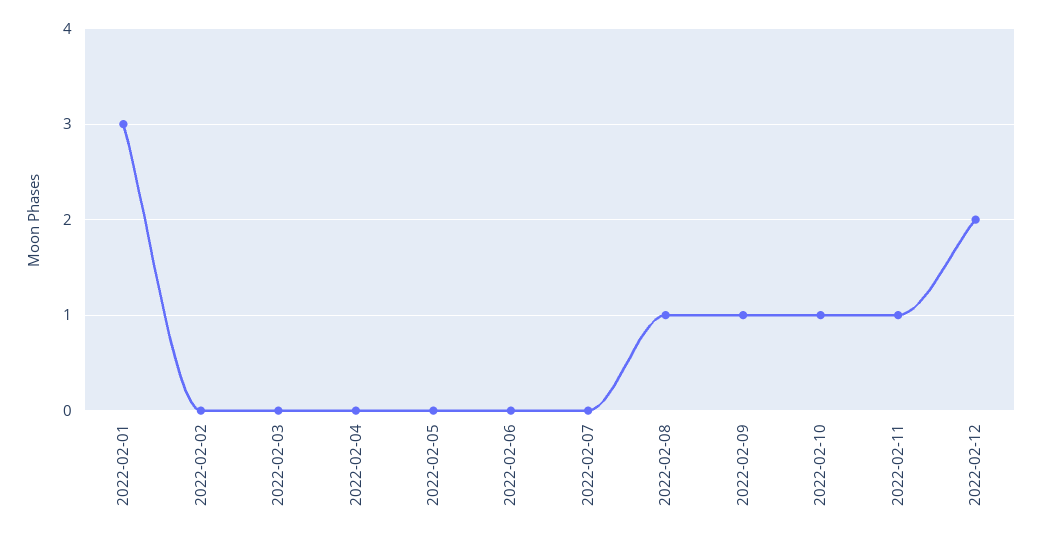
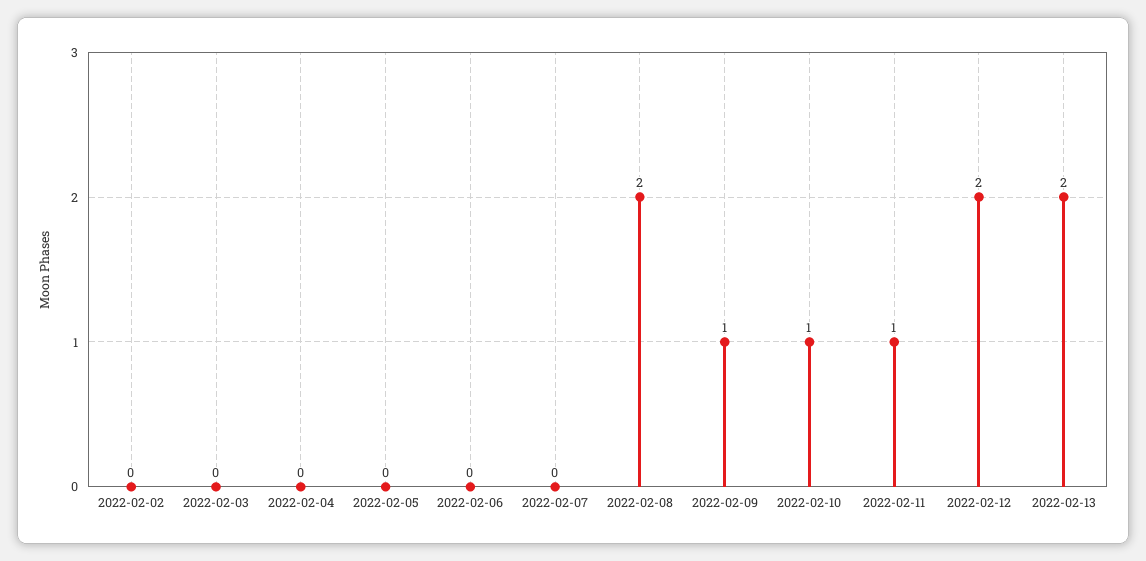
2022-02-01: 3 -> none
2022-02-08: 1 -> 2
2022-02-13: none -> 2

